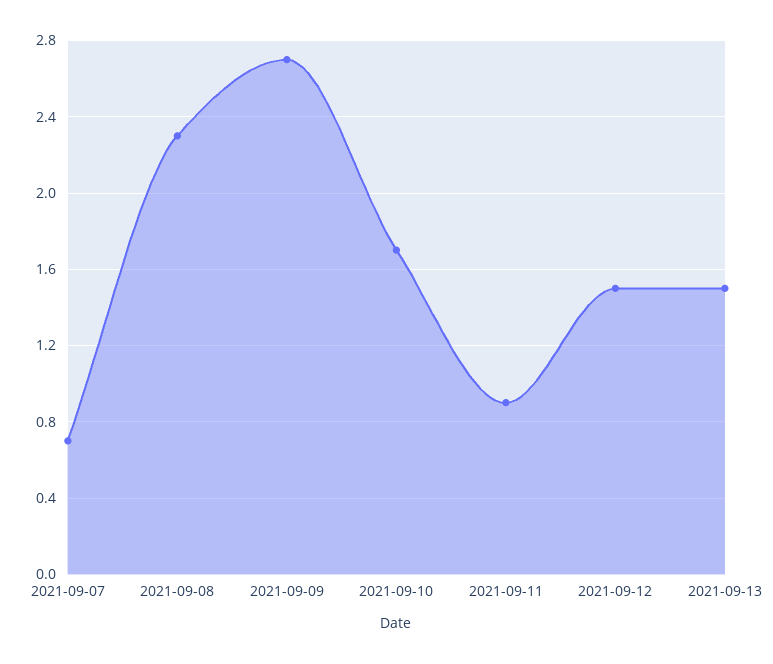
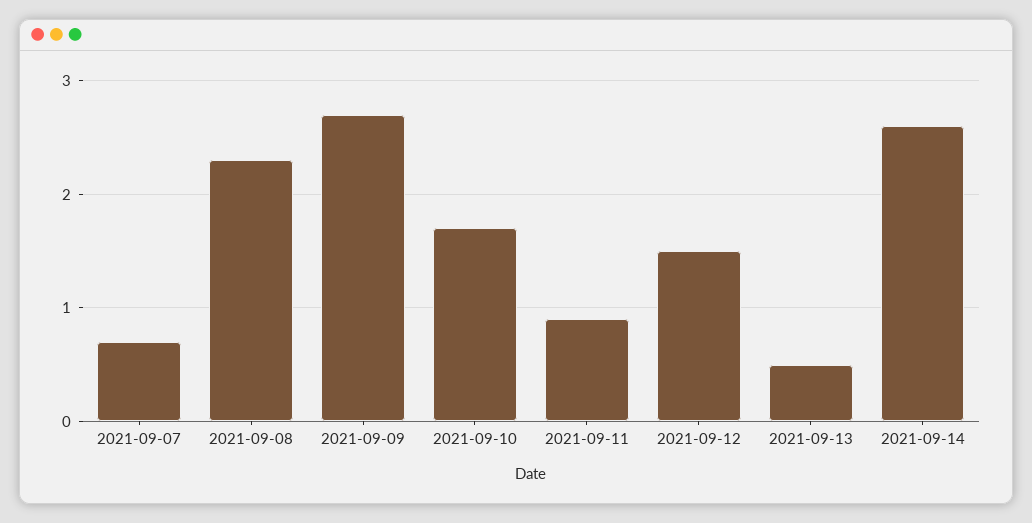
2021-09-13: 1.5 -> 0.5
2021-09-14: none -> 2.6

